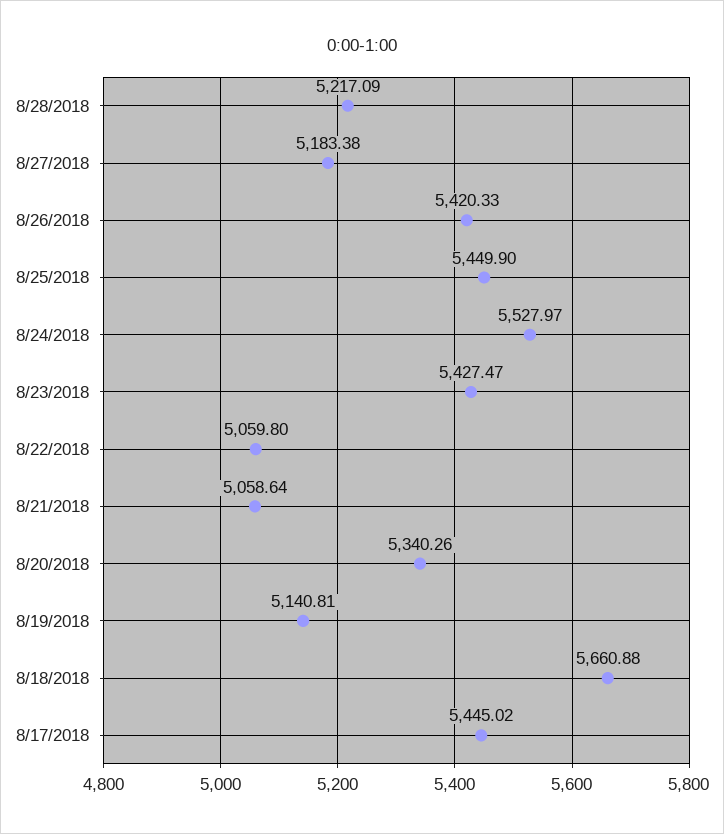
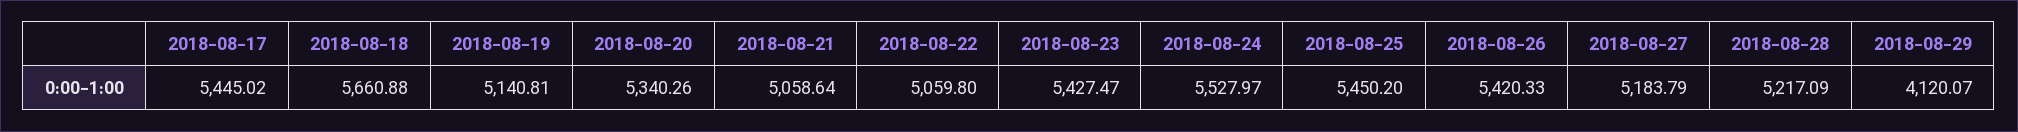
8/27/2018: 5183.38 -> 5183.79
8/25/2018: 5449.9 -> 5450.2
2018-08-29: none -> 4120.07

